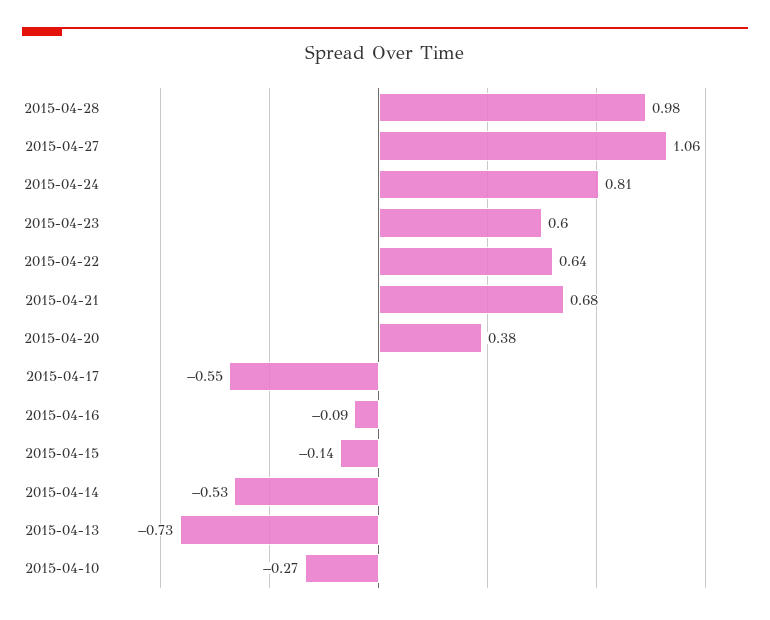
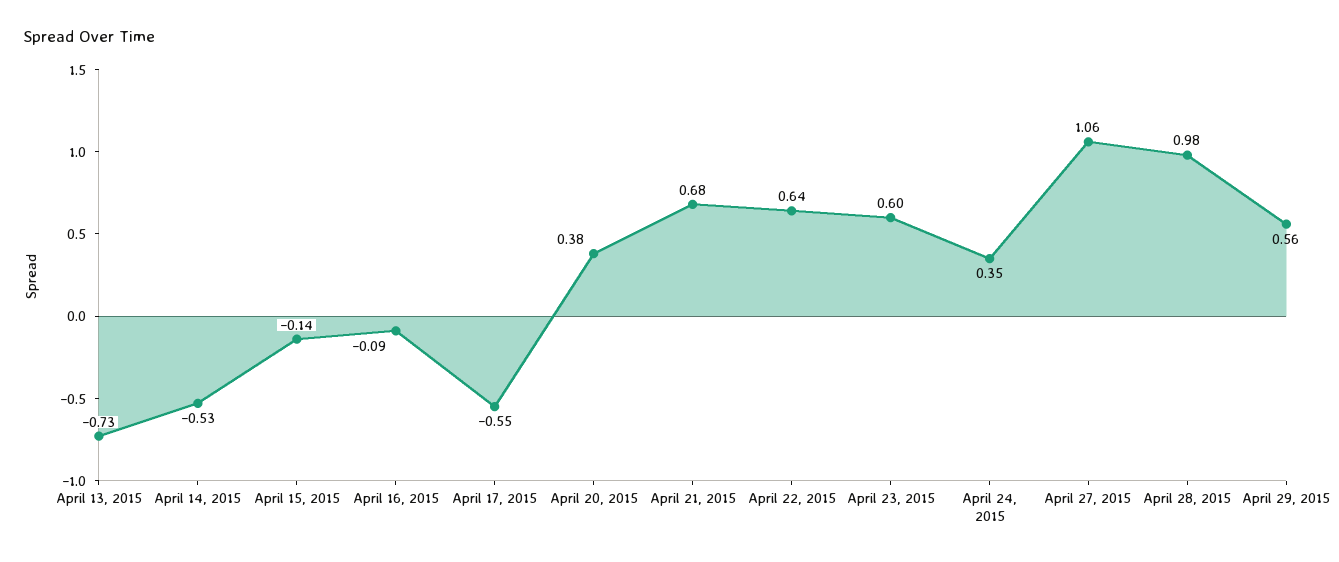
2015-04-24: 0.81 -> 0.35
2015-04-10: -0.27 -> none
April 29, 2015: none -> 0.56

